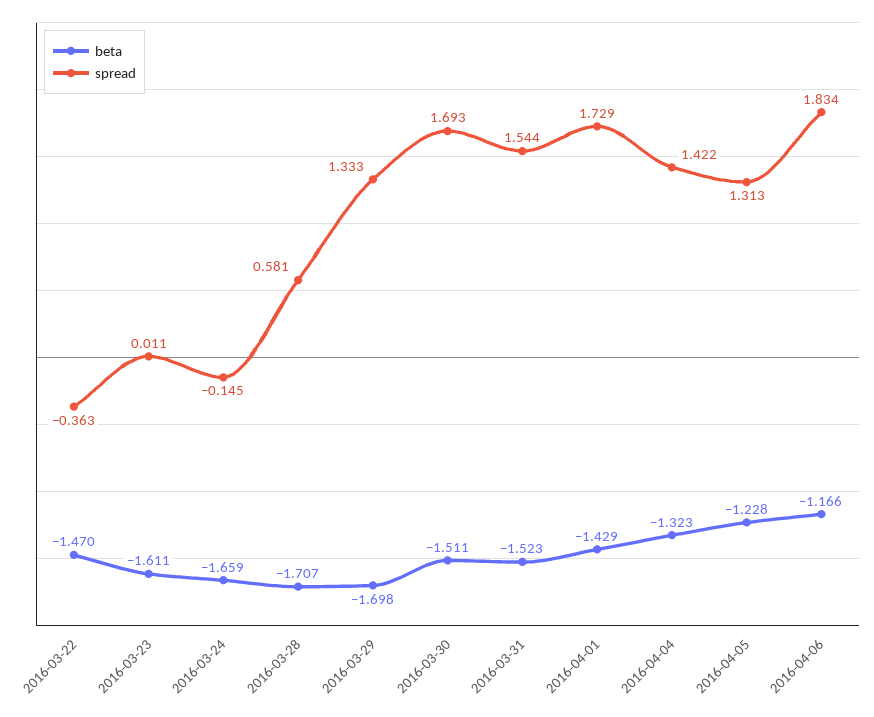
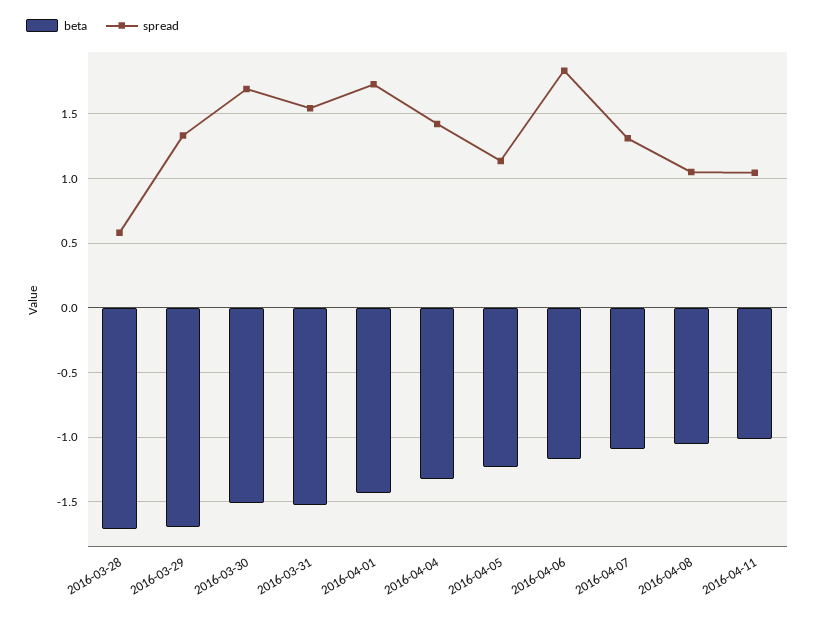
beta, 2016-03-22: -1.47 -> none
spread, 2016-03-22: -0.363 -> none
beta, 2016-03-23: -1.611 -> none
spread, 2016-03-23: 0.011 -> none
beta, 2016-03-24: -1.659 -> none
spread, 2016-03-24: -0.145 -> none
spread, 2016-04-05: 1.313 -> 1.15
beta, 2016-04-07: none -> -1.1
spread, 2016-04-07: none -> 1.3
beta, 2016-04-08: none -> -1.05
spread, 2016-04-08: none -> 1.05
beta, 2016-04-11: none -> -1
spread, 2016-04-11: none -> 1.05

